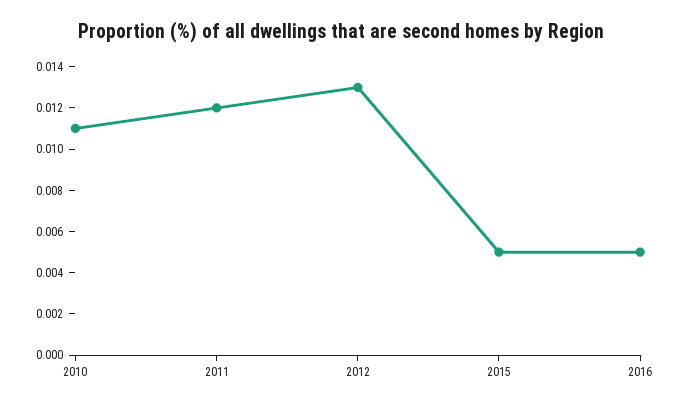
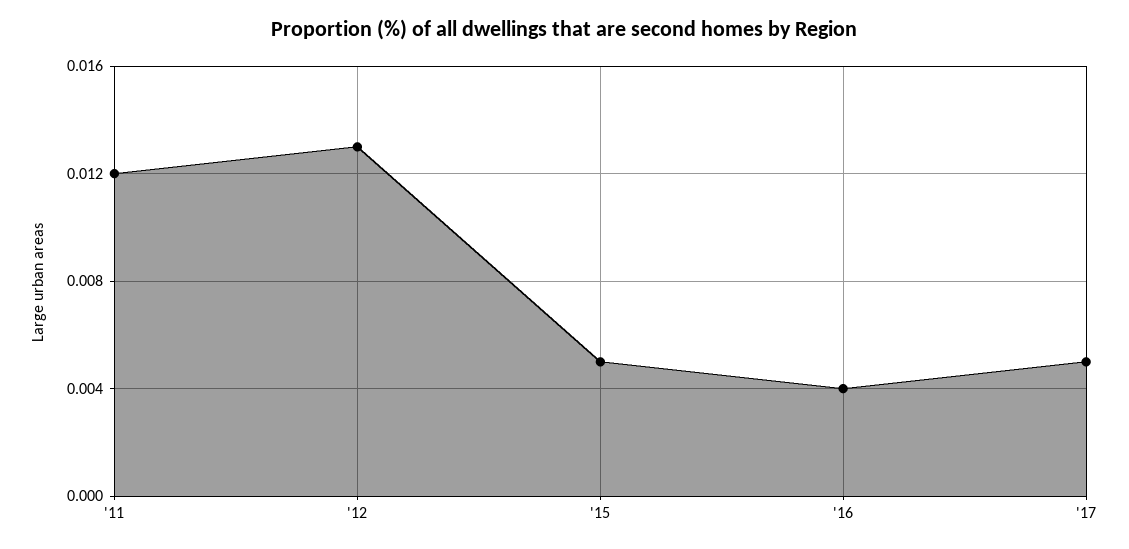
2010: 0.011 -> none
2016: 0.005 -> 0.004
'17: none -> 0.005

